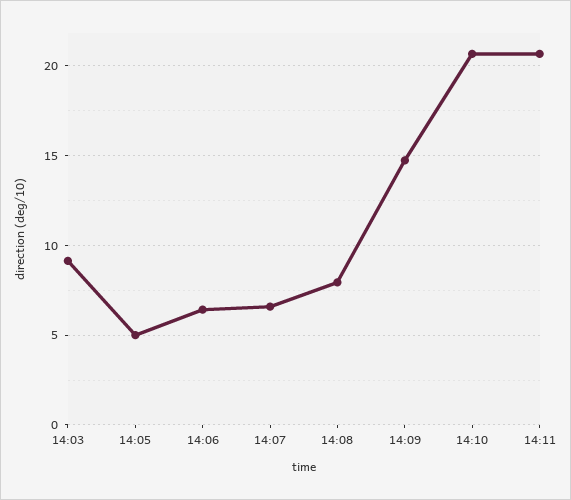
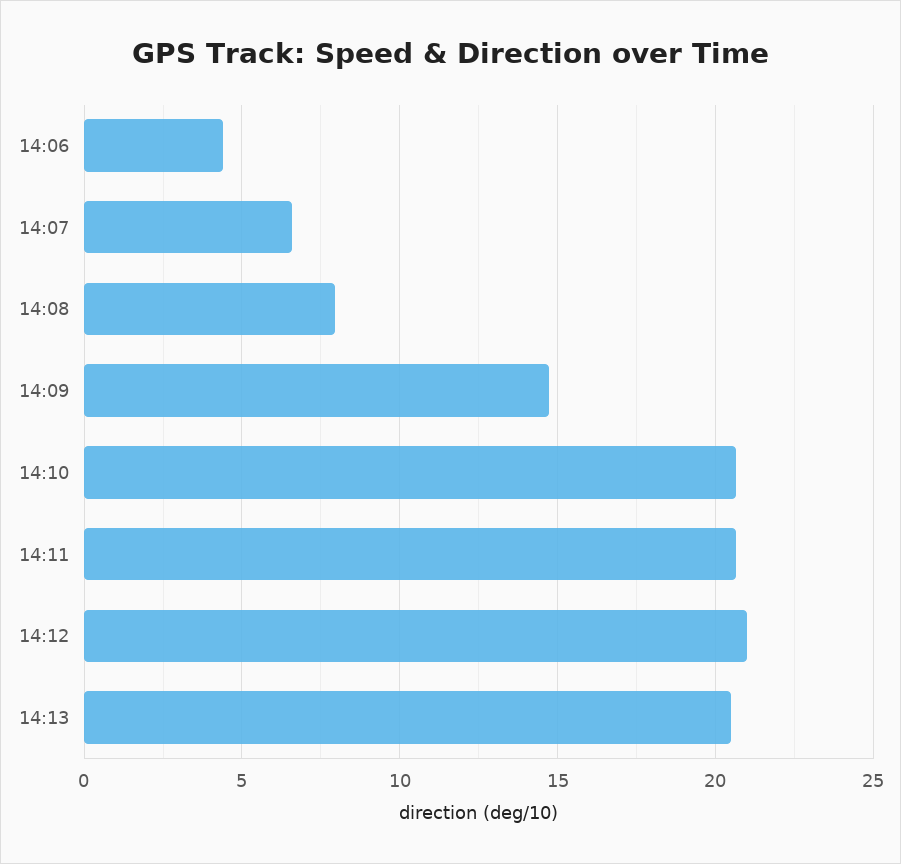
14:03: 9 -> none
14:05: 5 -> none
14:06: 6.5 -> 4.5
14:12: none -> 21
14:13: none -> 20.5

